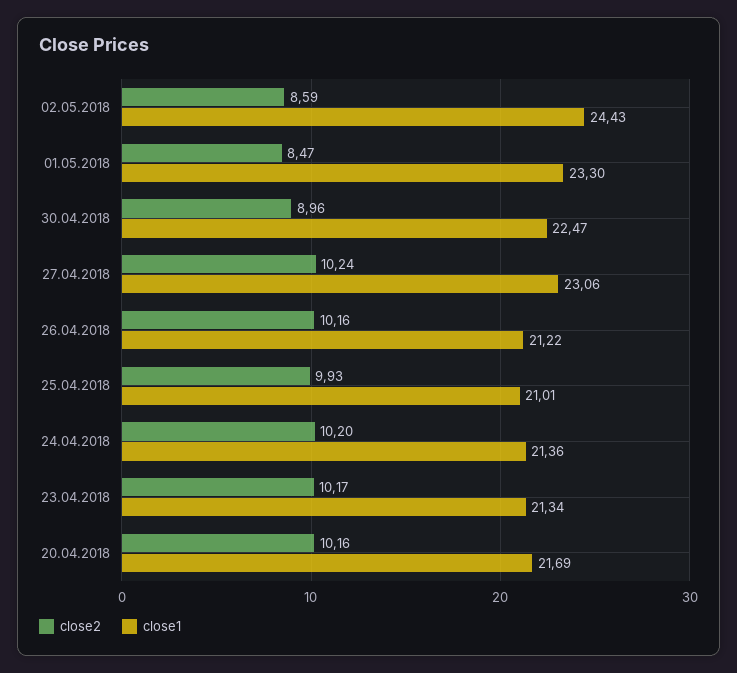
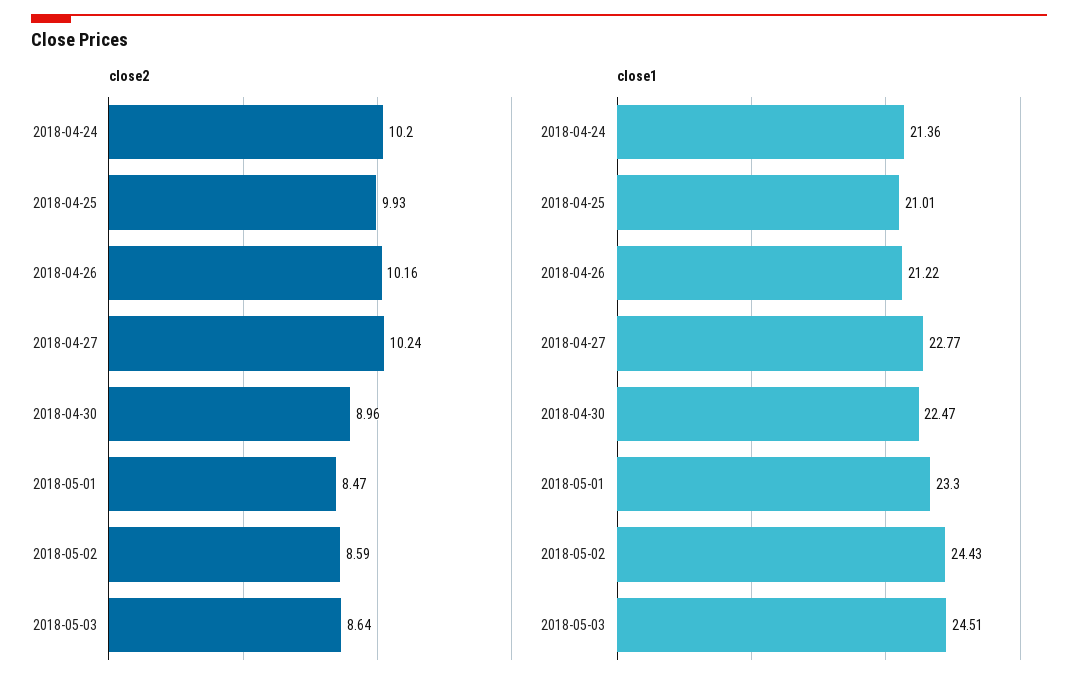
close1, 27.04.2018: 23.06 -> 22.77
close2, 23.04.2018: 10.17 -> none
close1, 23.04.2018: 21.34 -> none
close2, 20.04.2018: 10.16 -> none
close1, 20.04.2018: 21.69 -> none
close2, 2018-05-03: none -> 8.64
close1, 2018-05-03: none -> 24.51

